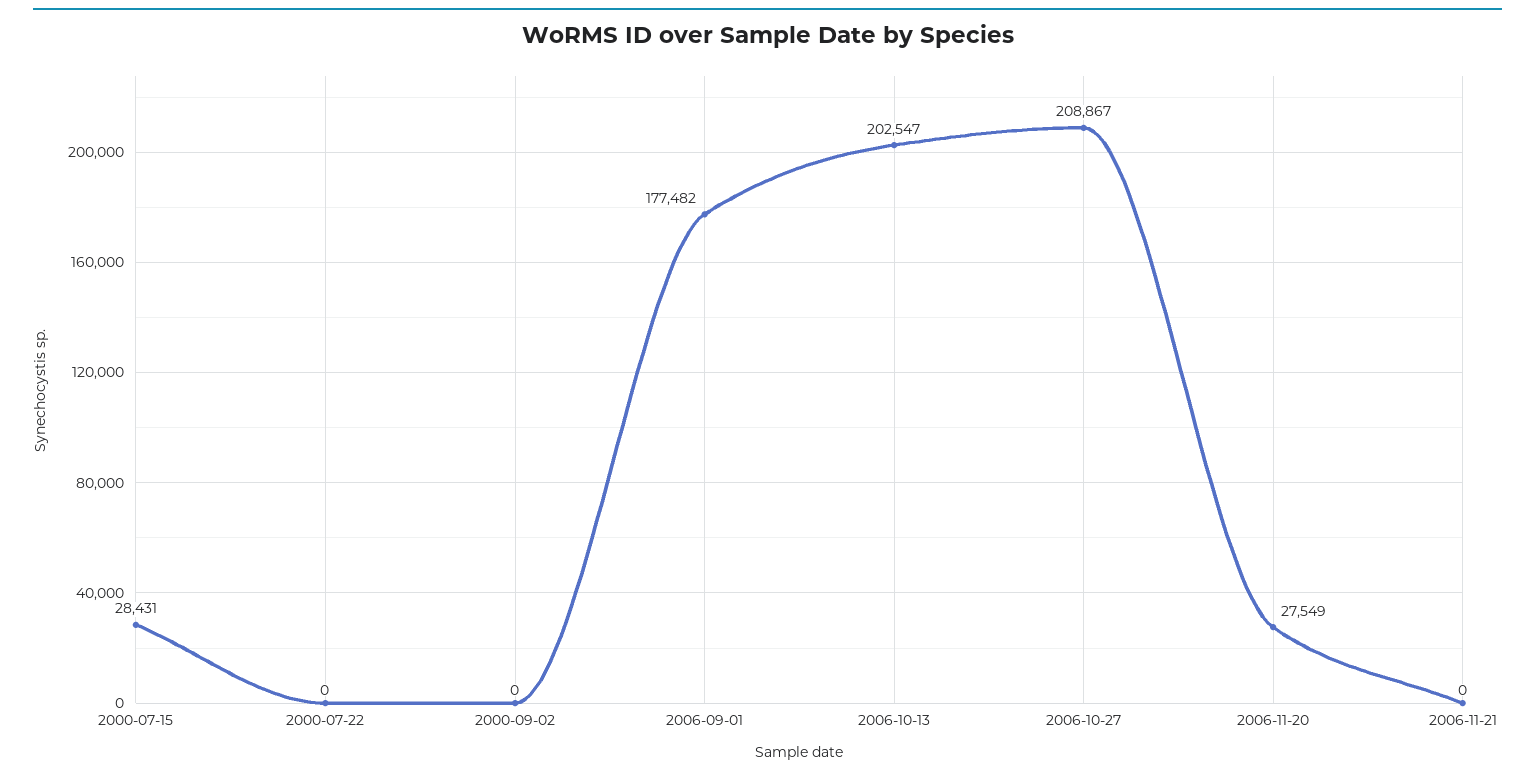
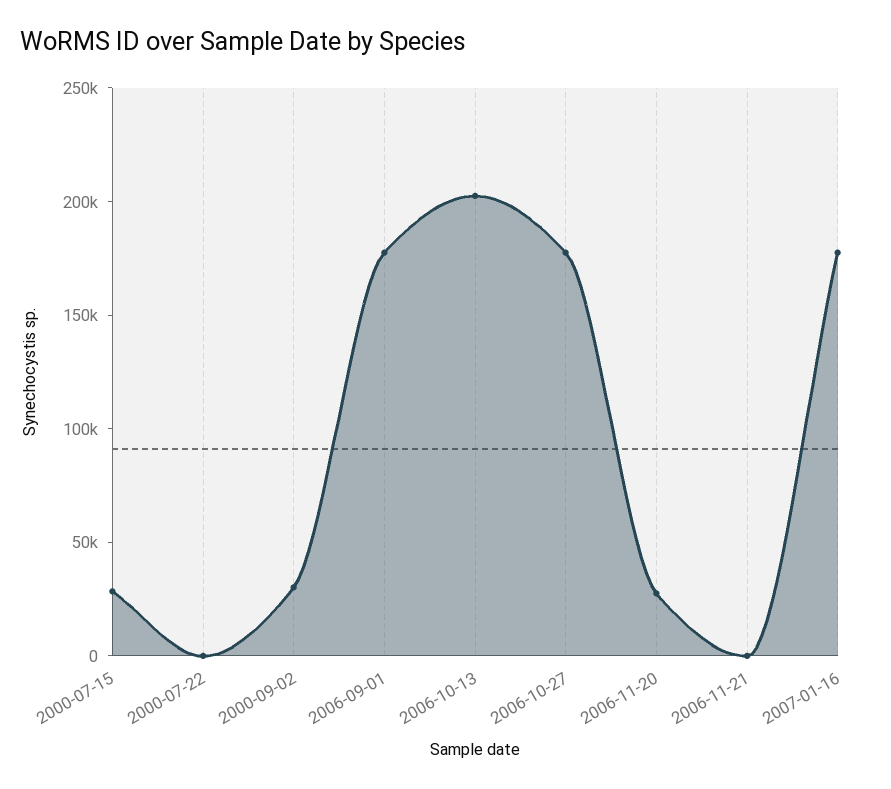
2000-09-02: 0 -> 30000
2006-10-27: 208867 -> 180000
2007-01-16: none -> 180000

